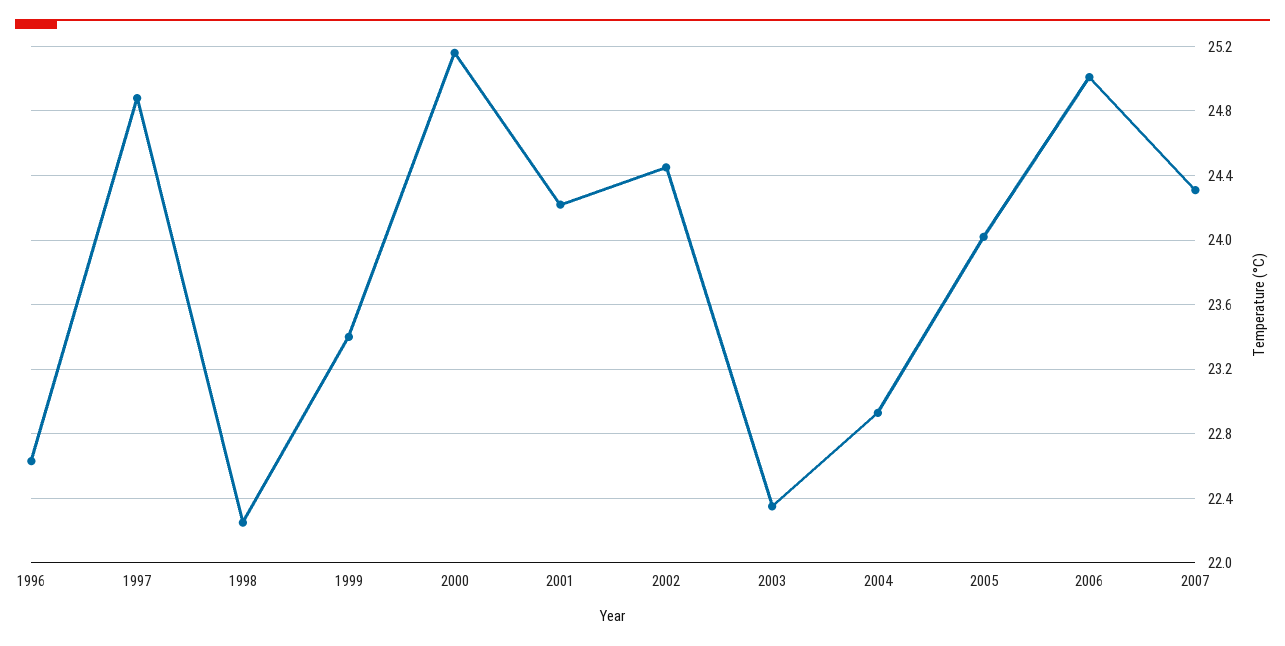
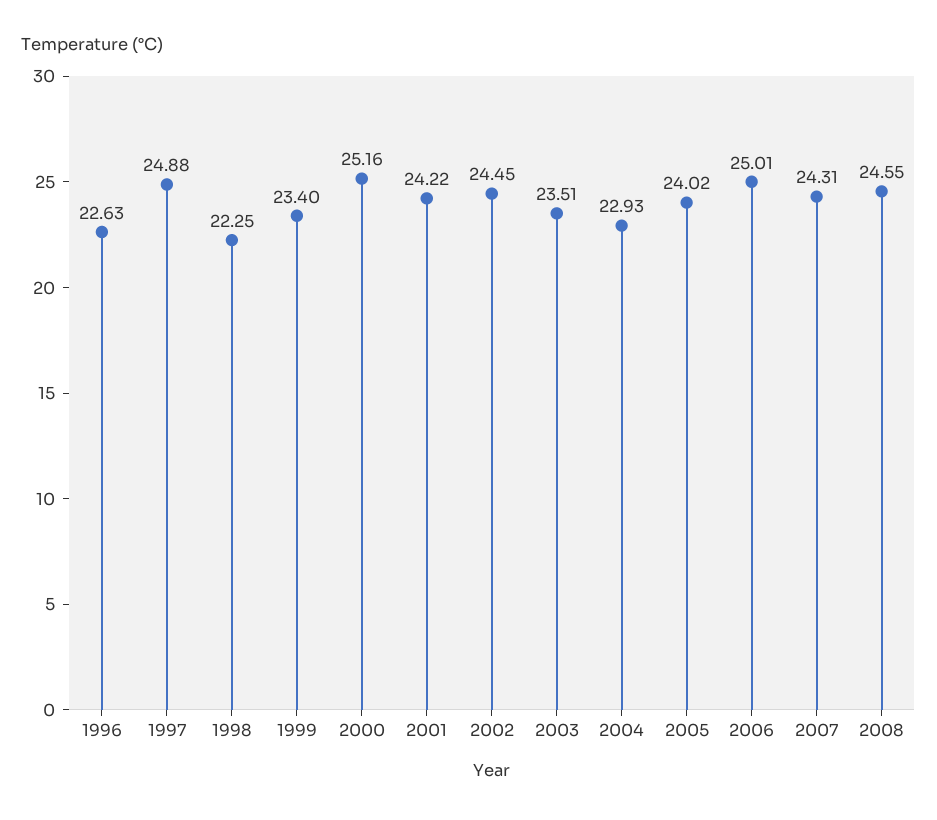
2003: 22.35 -> 23.51
2008: none -> 24.55

